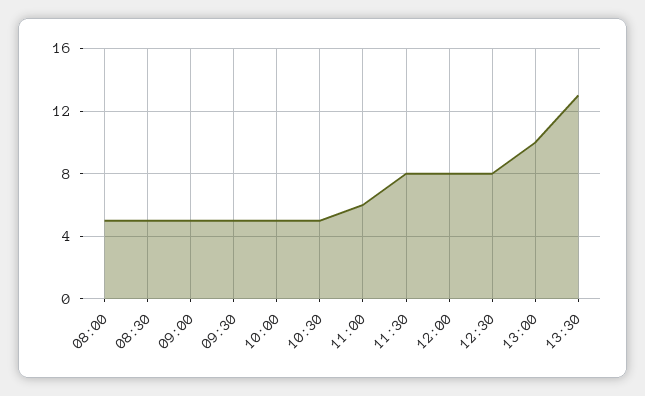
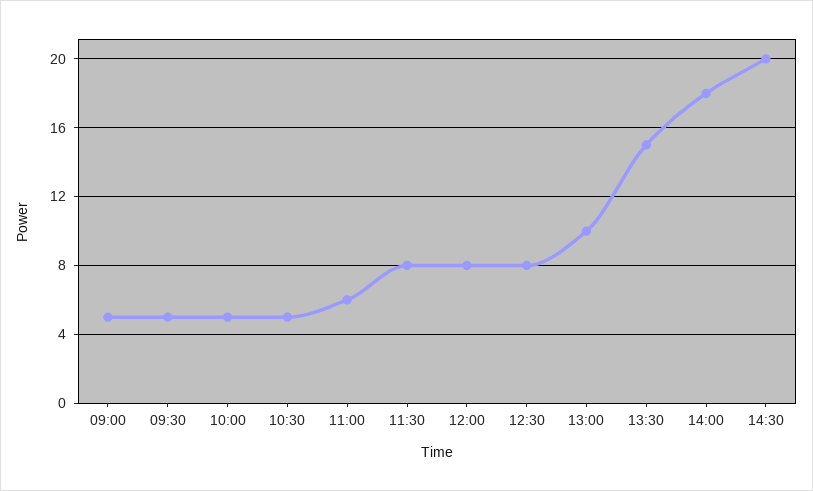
08:00: 5 -> none
08:30: 5 -> none
13:30: 13 -> 15
14:00: none -> 18
14:30: none -> 20

